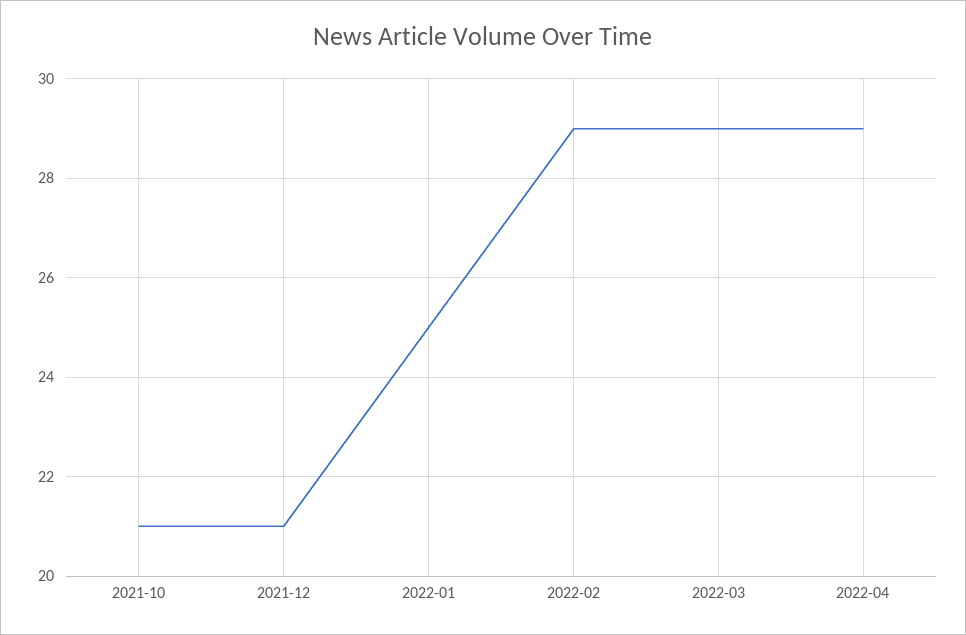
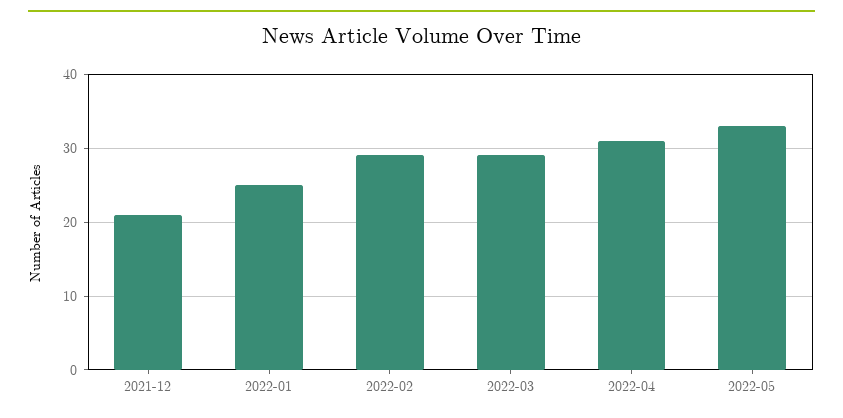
2021-10: 21 -> none
2022-04: 29 -> 31
2022-05: none -> 33

